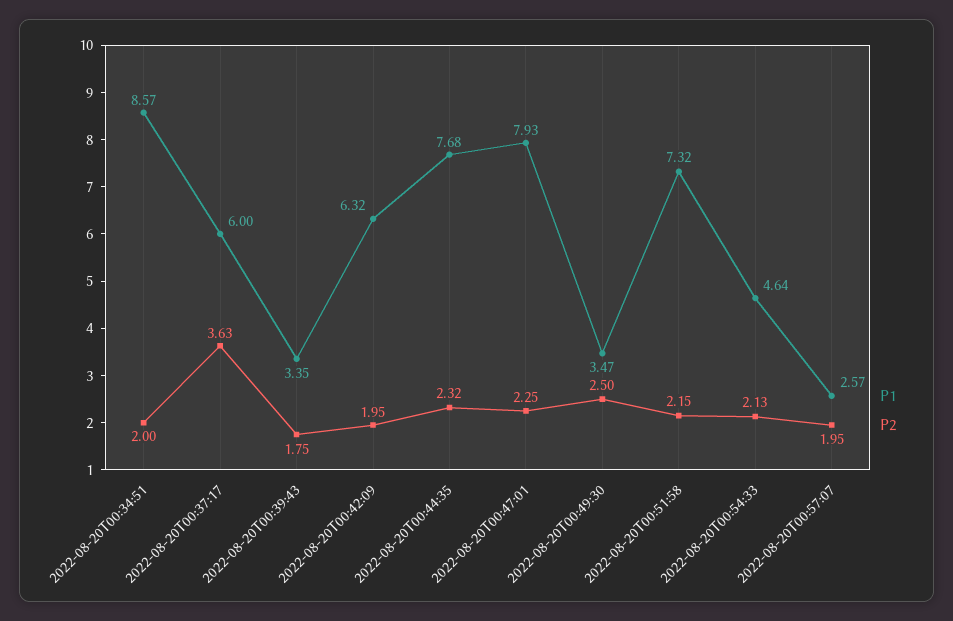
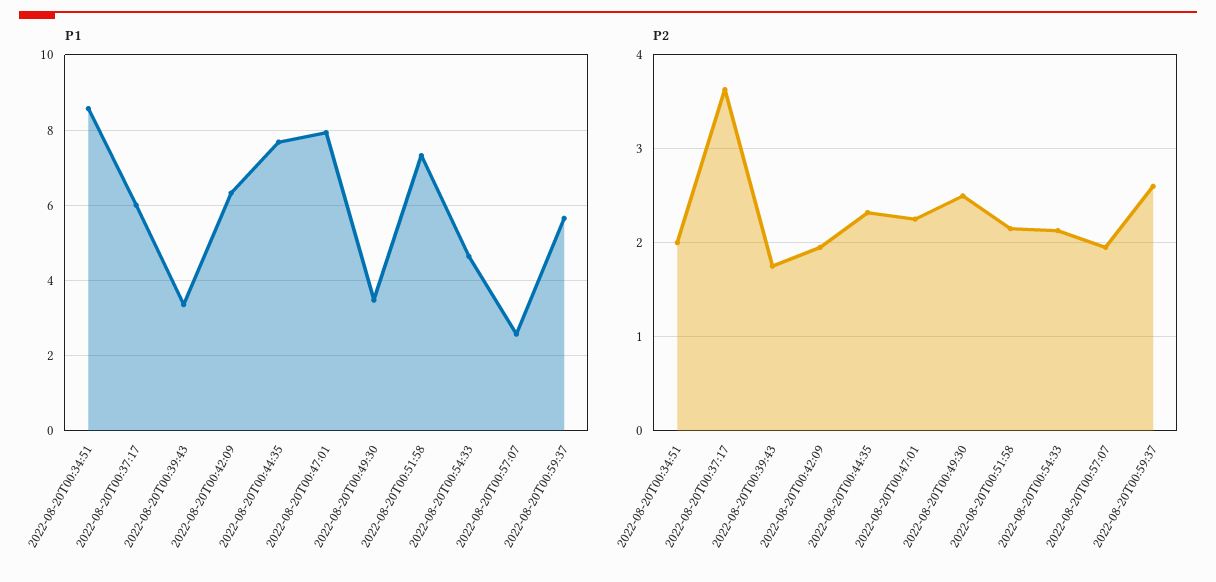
P1, 2022-08-20T00:59:37: none -> 5.6
P2, 2022-08-20T00:59:37: none -> 2.6

